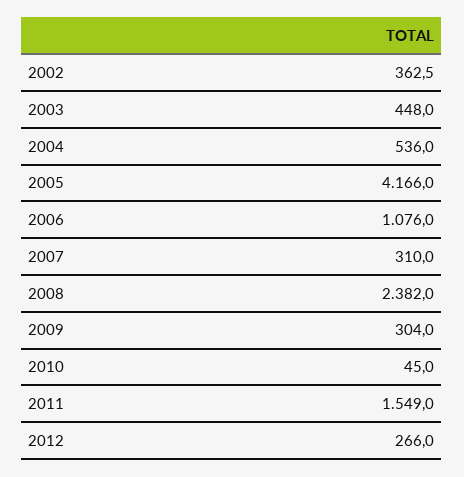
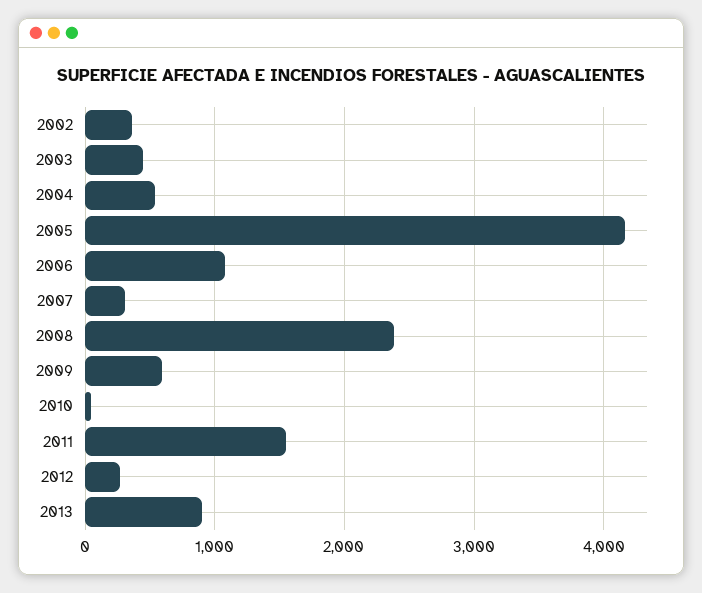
2009: 304 -> 600
2013: none -> 900

